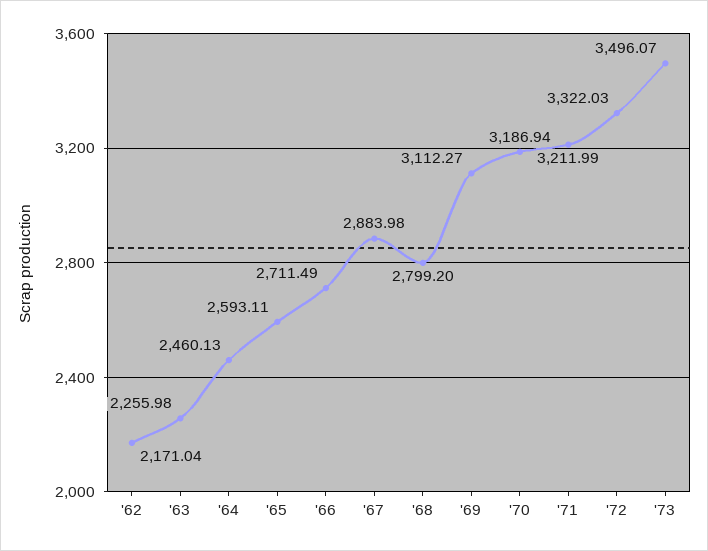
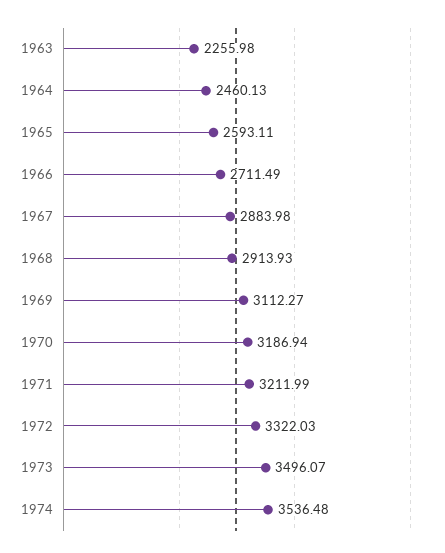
'62: 2171.04 -> none
'68: 2799.2 -> 2913.93
1974: none -> 3536.48

